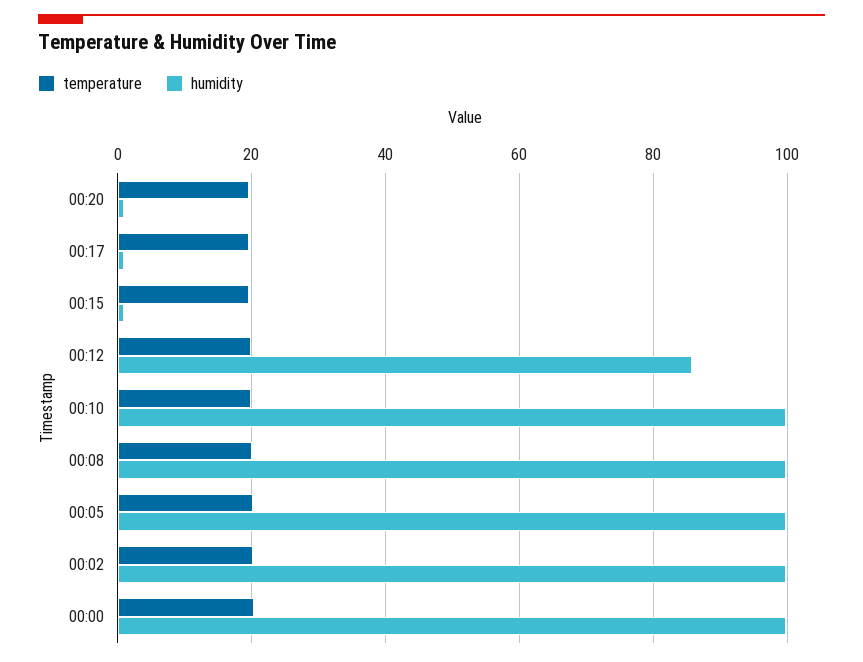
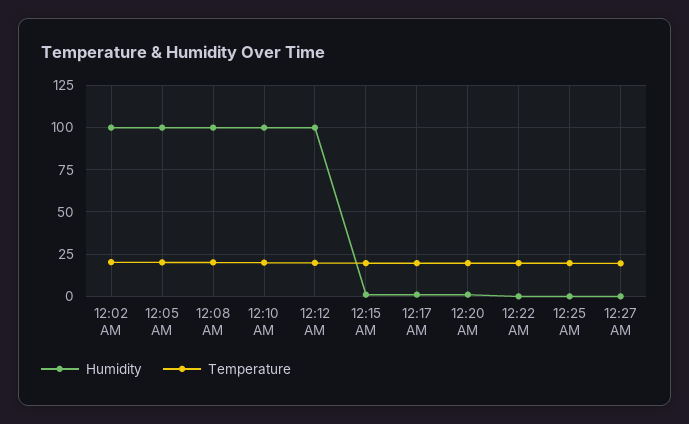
humidity, 00:12: 86 -> 100
temperature, 00:00: 20 -> none
humidity, 00:00: 100 -> none
humidity, 12:22 AM: none -> 0
temperature, 12:22 AM: none -> 20
humidity, 12:25 AM: none -> 0
temperature, 12:25 AM: none -> 20
humidity, 12:27 AM: none -> 0
temperature, 12:27 AM: none -> 20

